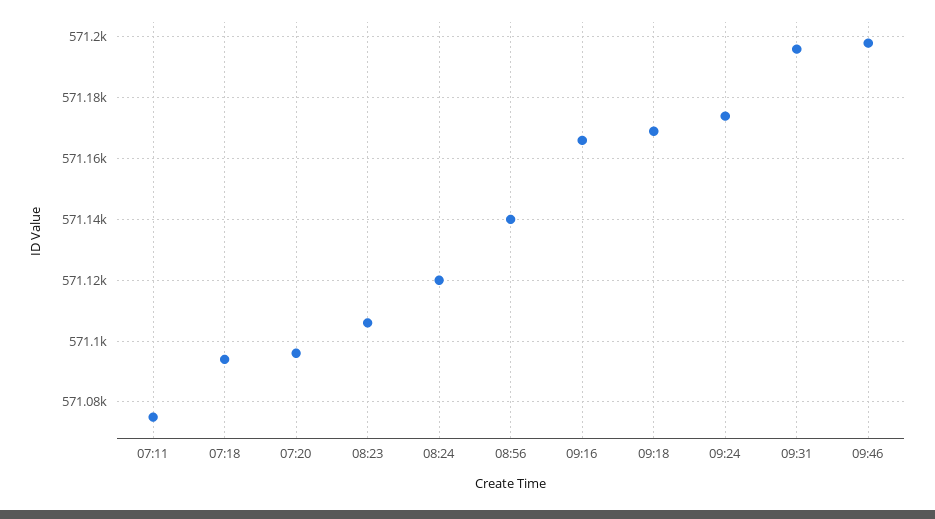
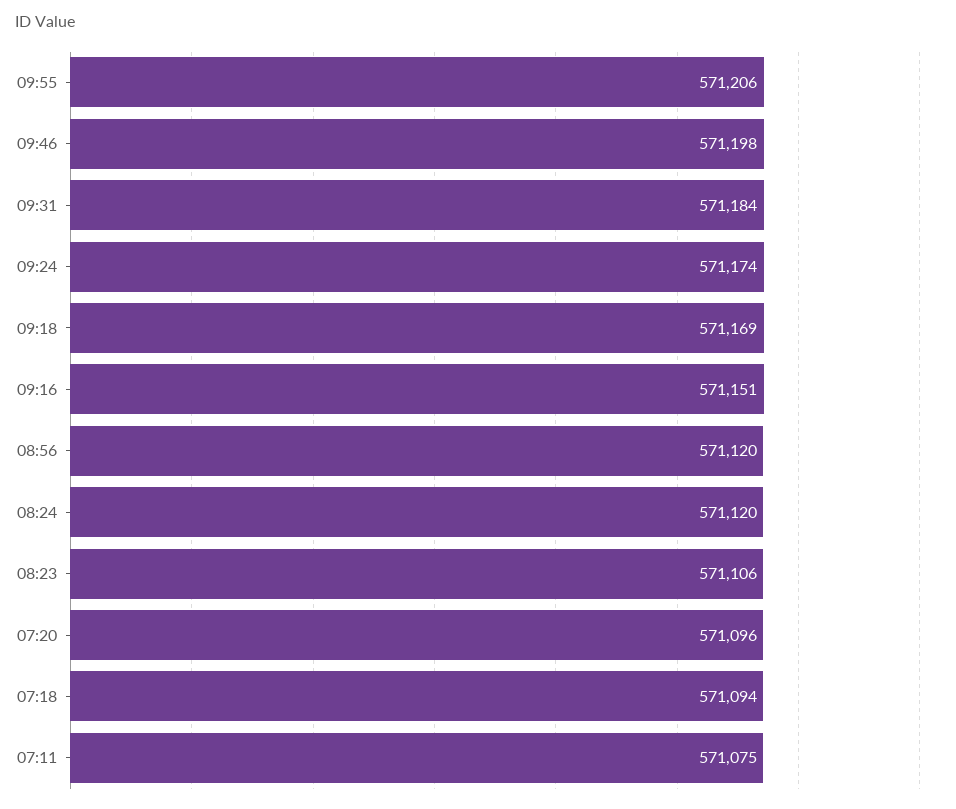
08:56: 571140 -> 571120
09:16: 571165 -> 571151
09:31: 571195 -> 571184
09:55: none -> 571206

